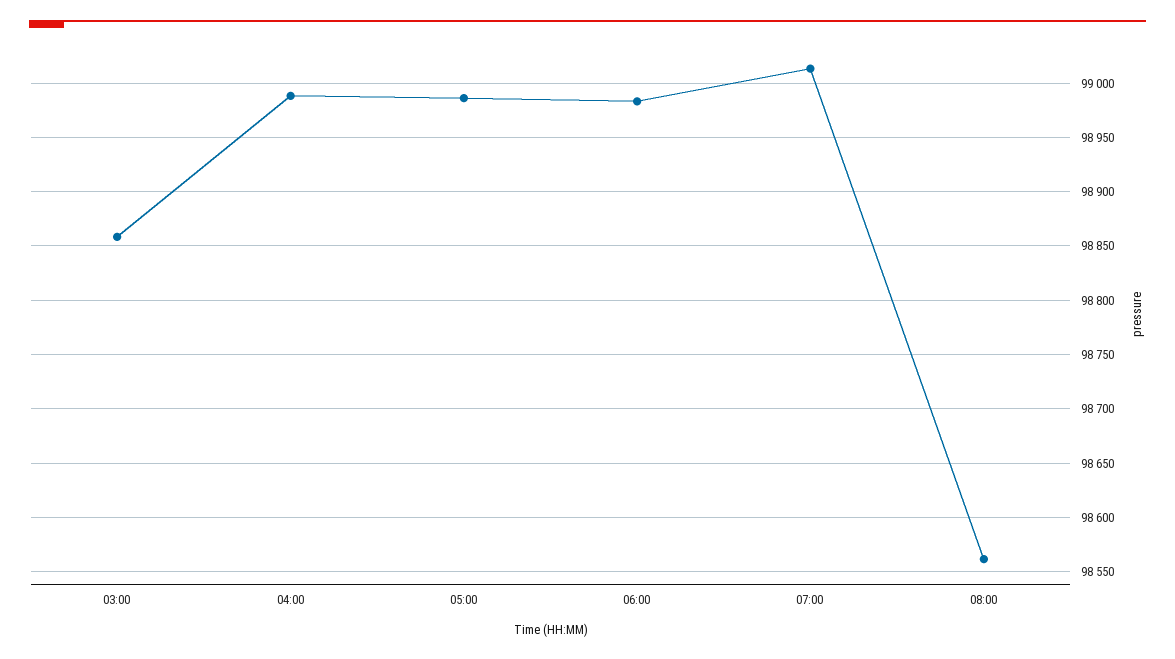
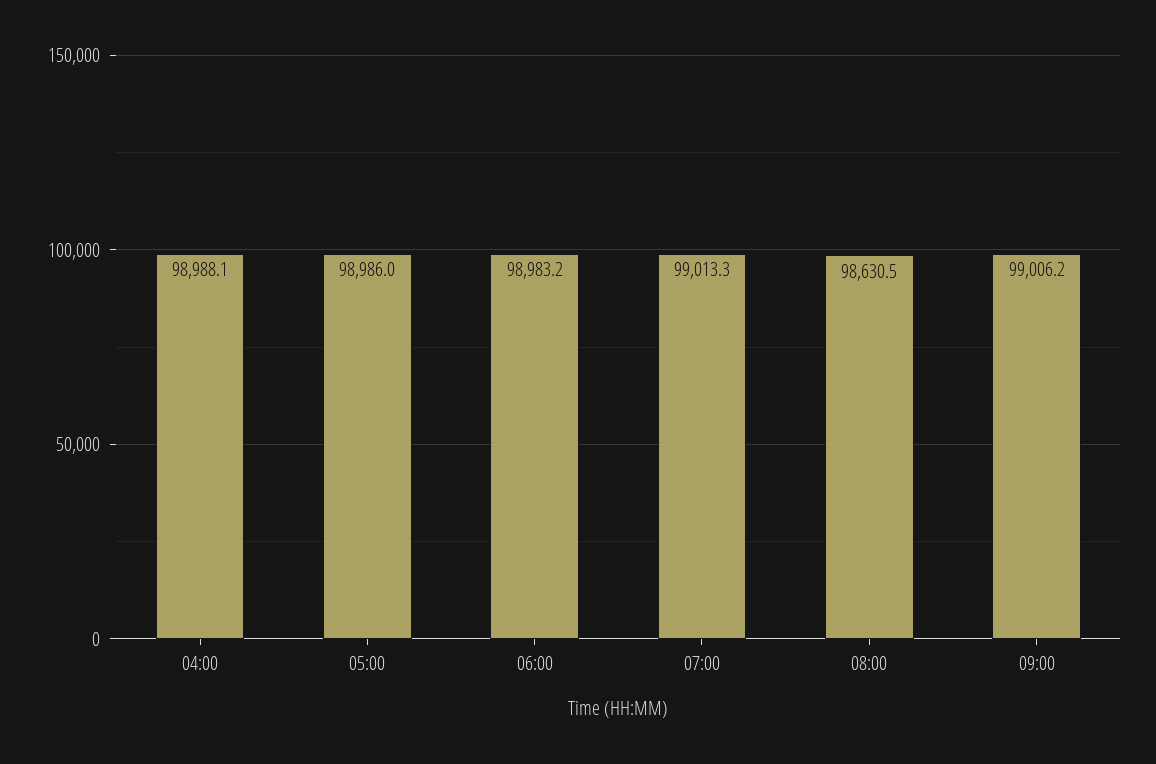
03:00: 98860 -> none
08:00: 98560 -> 98630.5
09:00: none -> 99006.2

